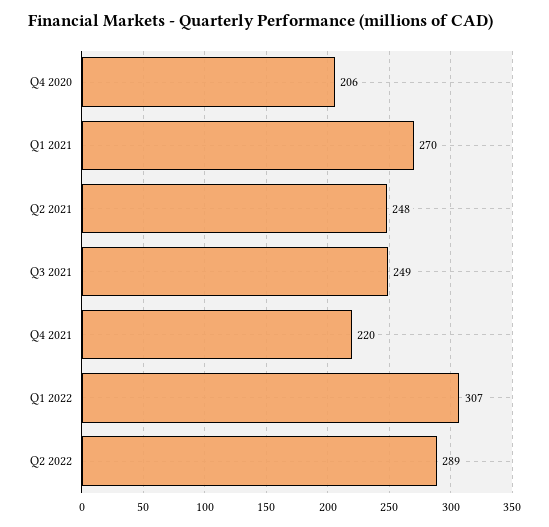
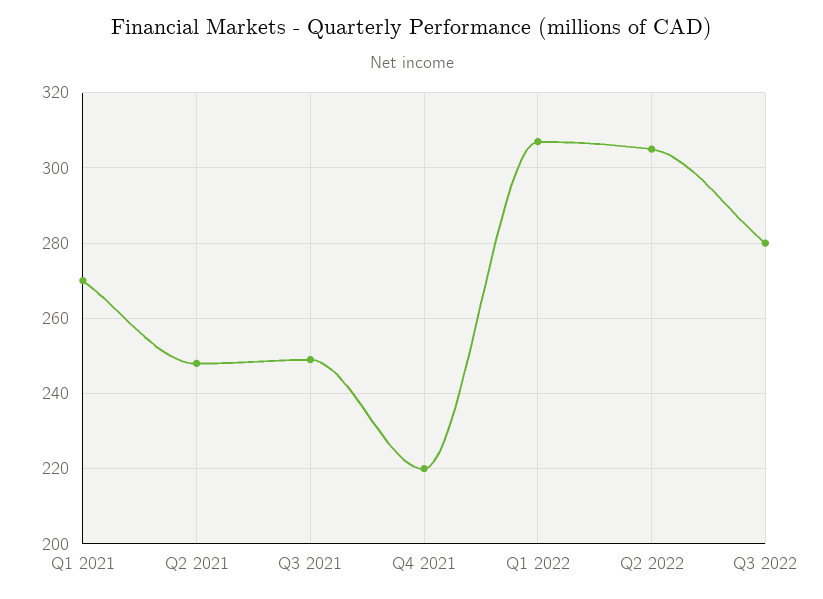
Q4 2020: 206 -> none
Q2 2022: 289 -> 305
Q3 2022: none -> 280

